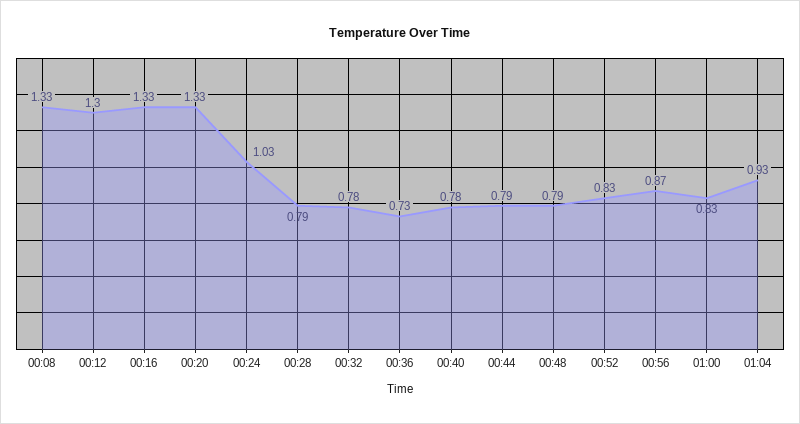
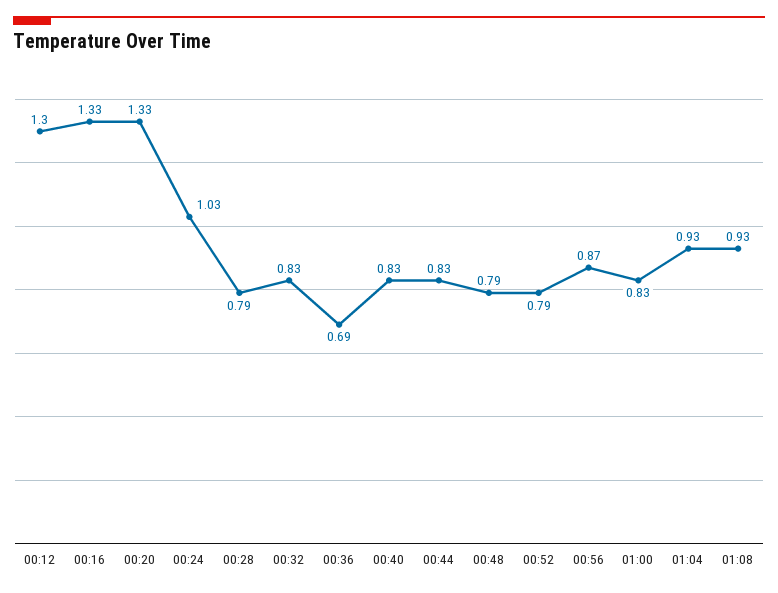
00:08: 1.33 -> none
00:32: 0.78 -> 0.83
00:36: 0.73 -> 0.69
00:40: 0.78 -> 0.83
00:44: 0.79 -> 0.83
00:52: 0.83 -> 0.79
01:08: none -> 0.93

